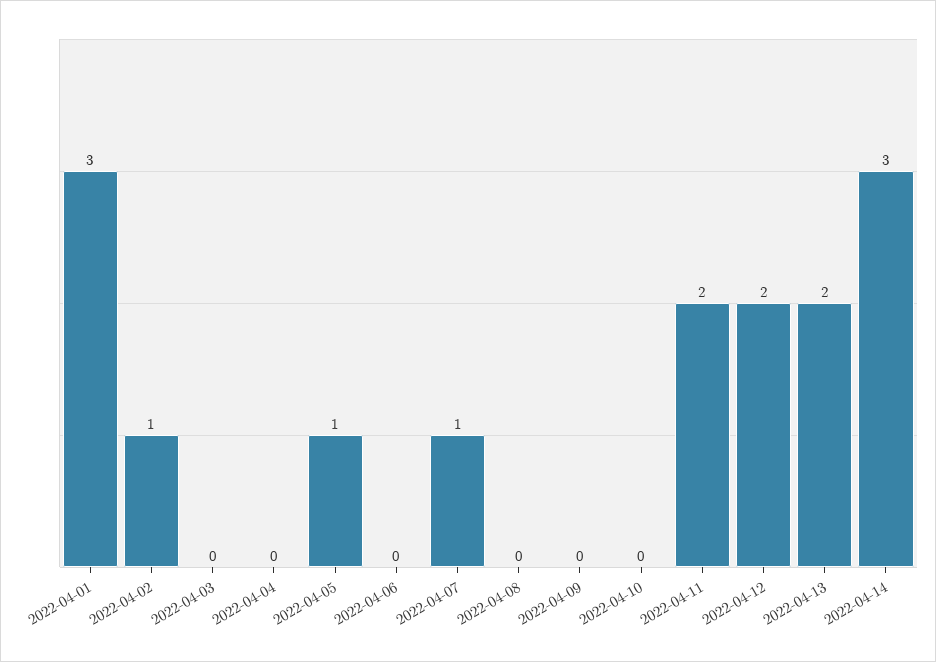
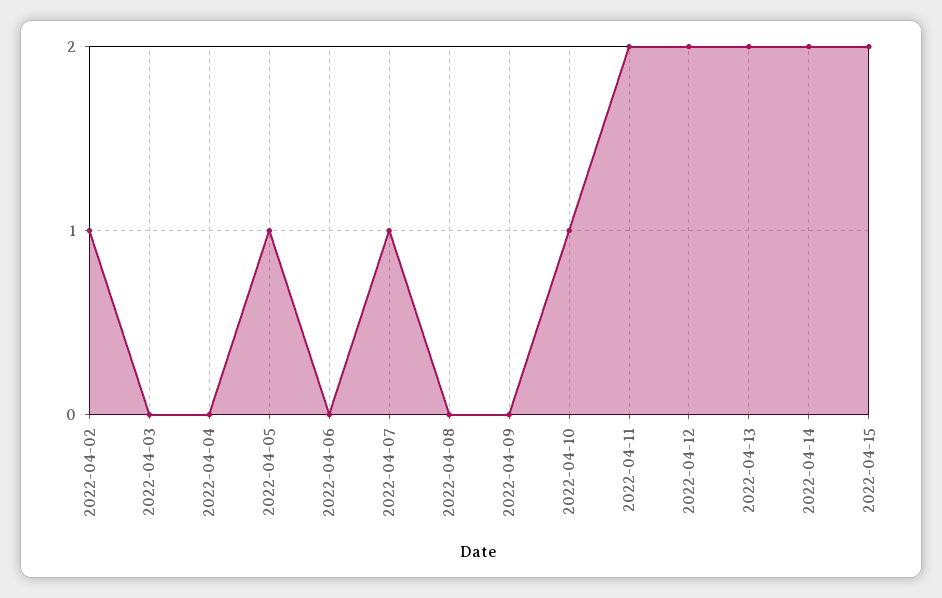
2022-04-01: 3 -> none
2022-04-10: 0 -> 1
2022-04-14: 3 -> 2
2022-04-15: none -> 2

